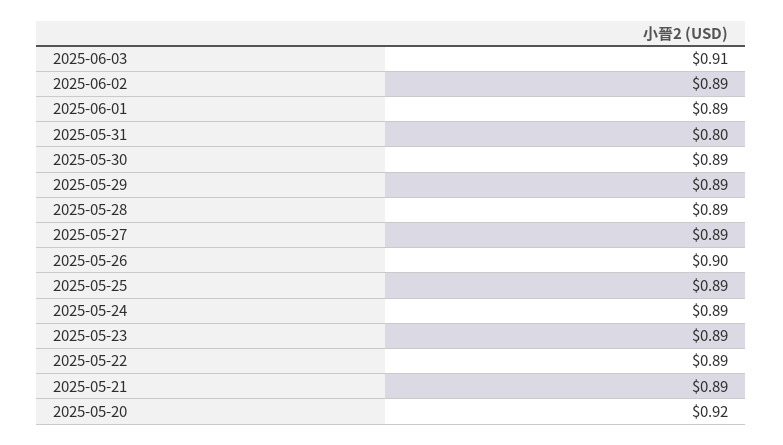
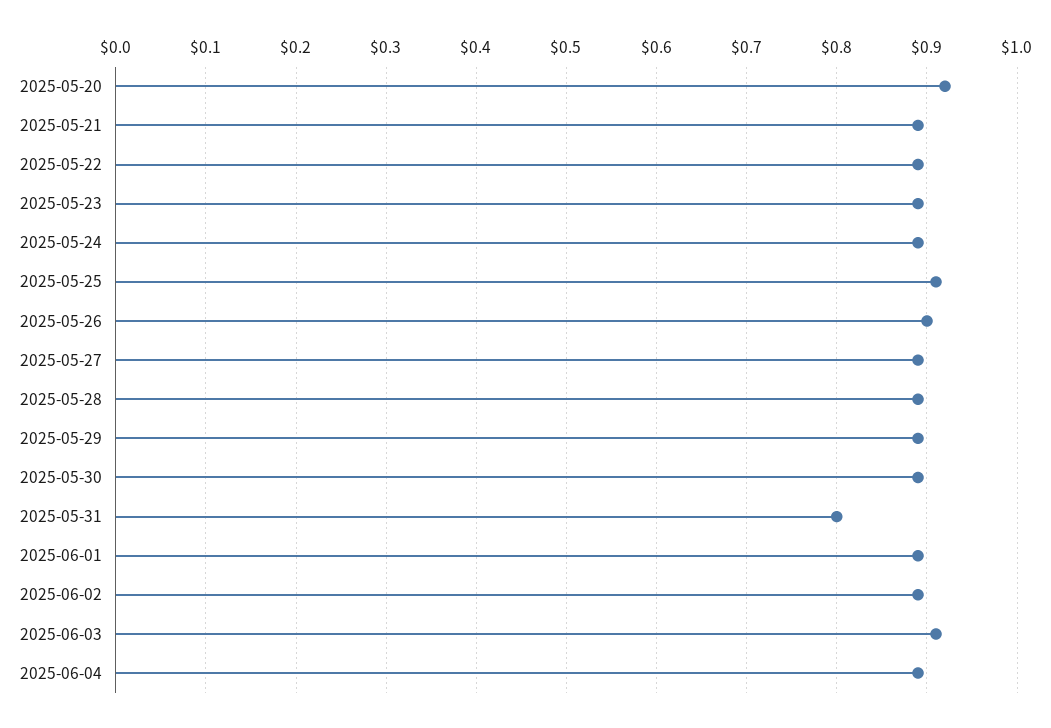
2025-05-25: 0.89 -> 0.91
2025-06-04: none -> 0.89

